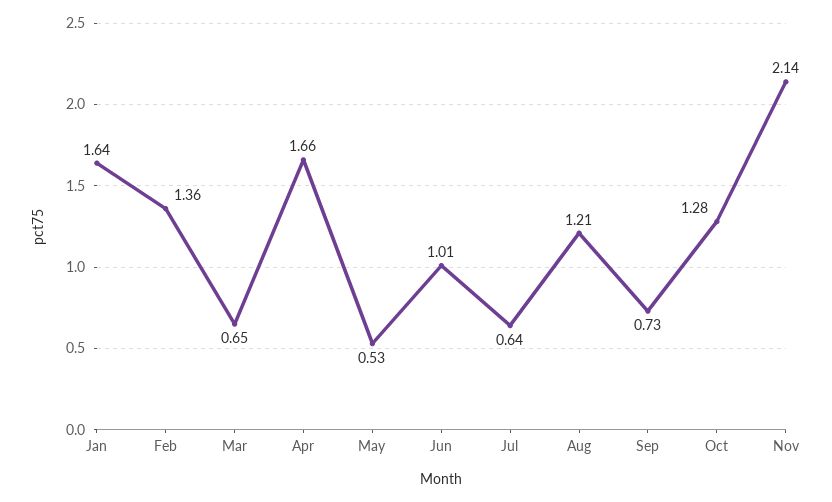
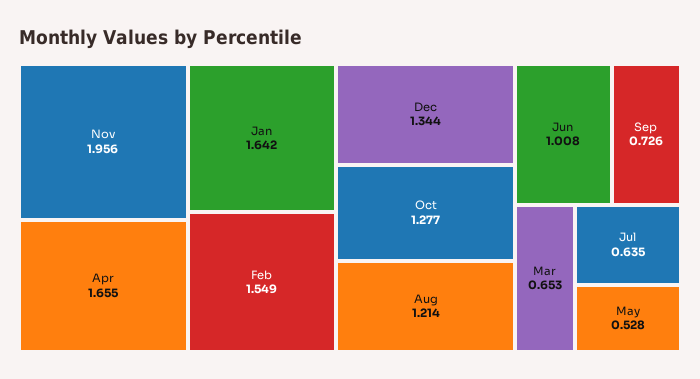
Feb: 1.36 -> 1.549
Nov: 2.14 -> 1.956
Dec: none -> 1.344

